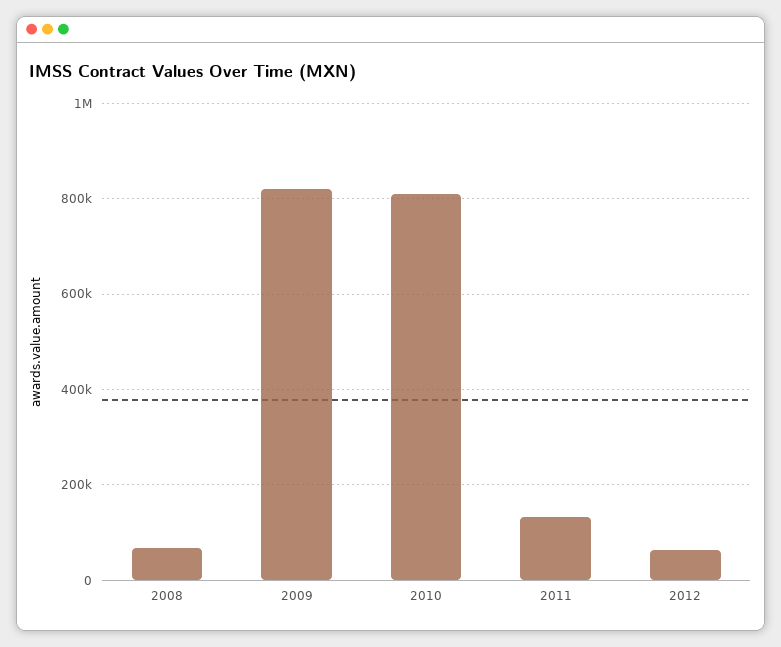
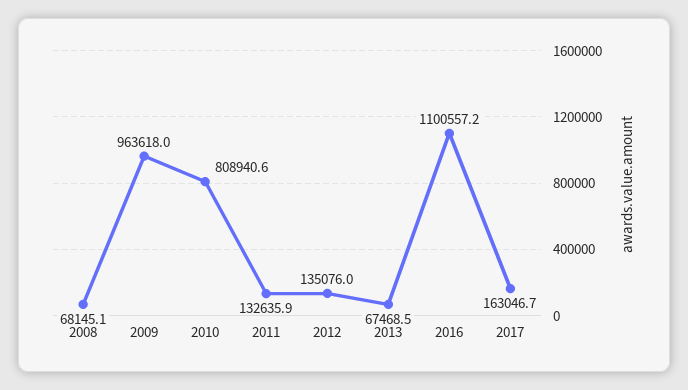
2009: 820000 -> 963618
2012: 60000 -> 135076
2013: none -> 67468.5
2016: none -> 1100557.2
2017: none -> 163046.7

